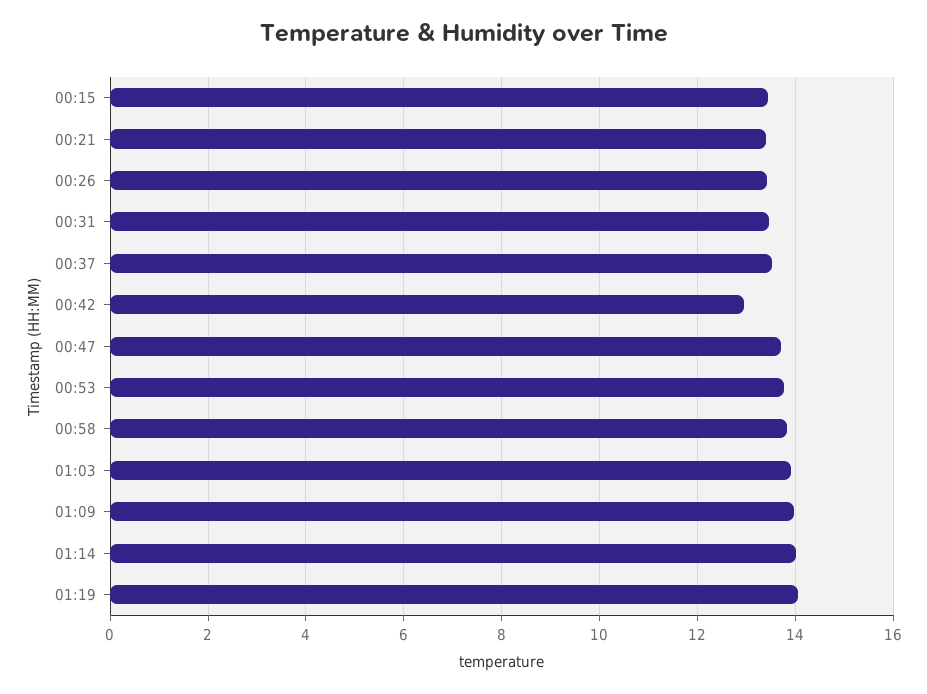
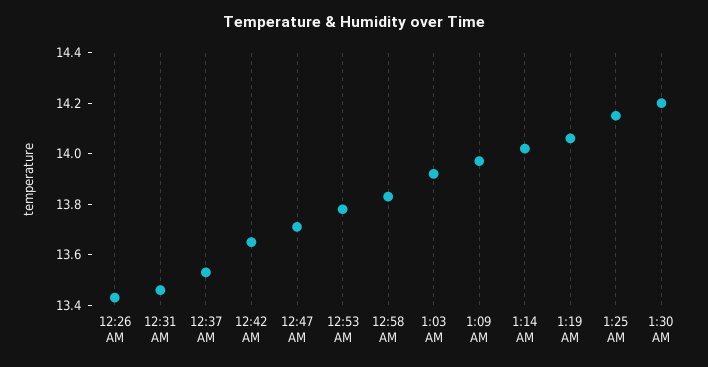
00:15: 13.4 -> none
00:21: 13.4 -> none
00:42: 13 -> 13.65
1:25 AM: none -> 14.15
1:30 AM: none -> 14.2

